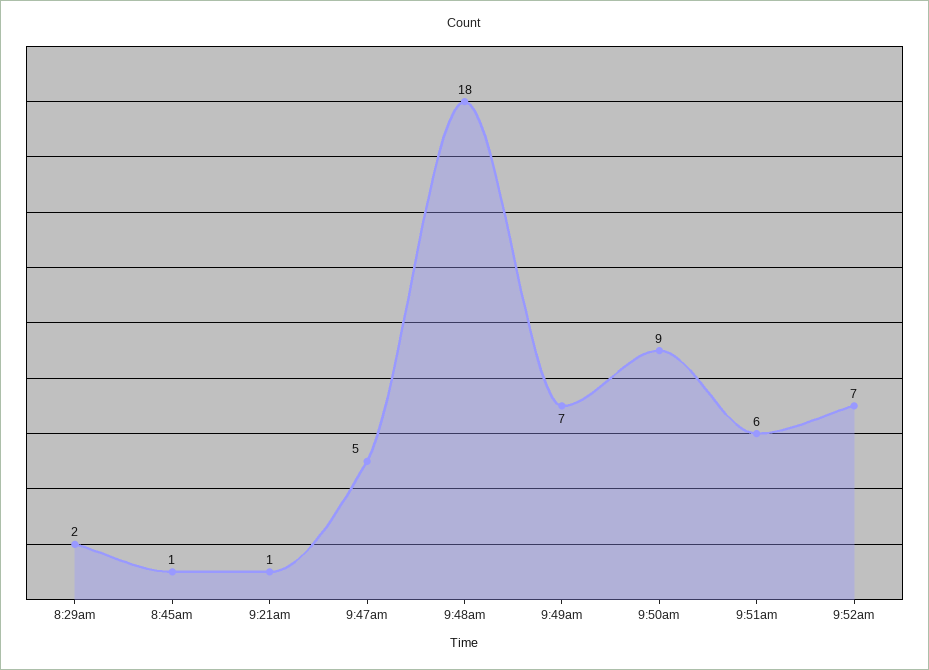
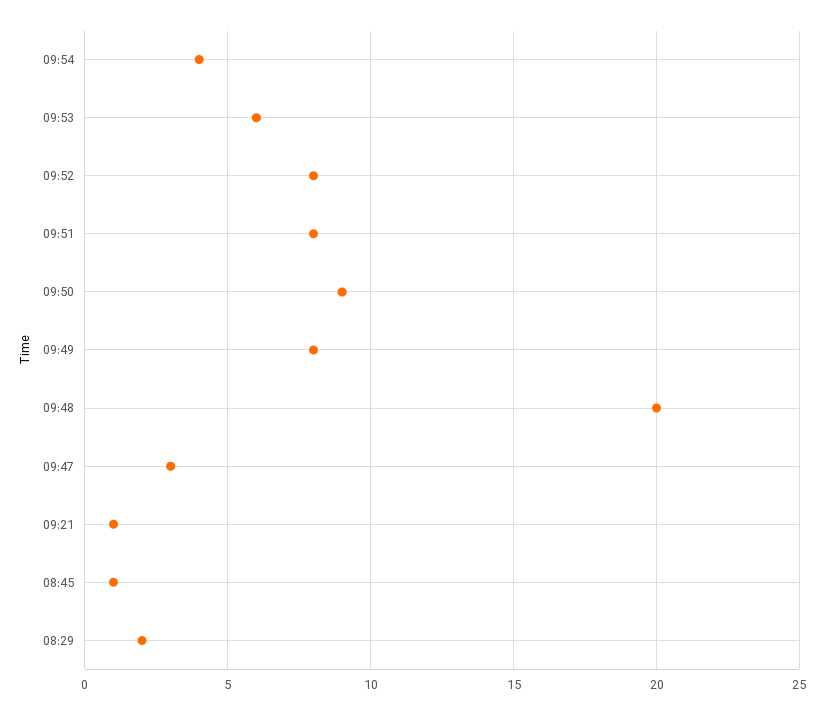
9:47am: 5 -> 3
9:48am: 18 -> 20
9:49am: 7 -> 8
9:51am: 6 -> 8
9:52am: 7 -> 8
09:54: none -> 4
09:53: none -> 6

